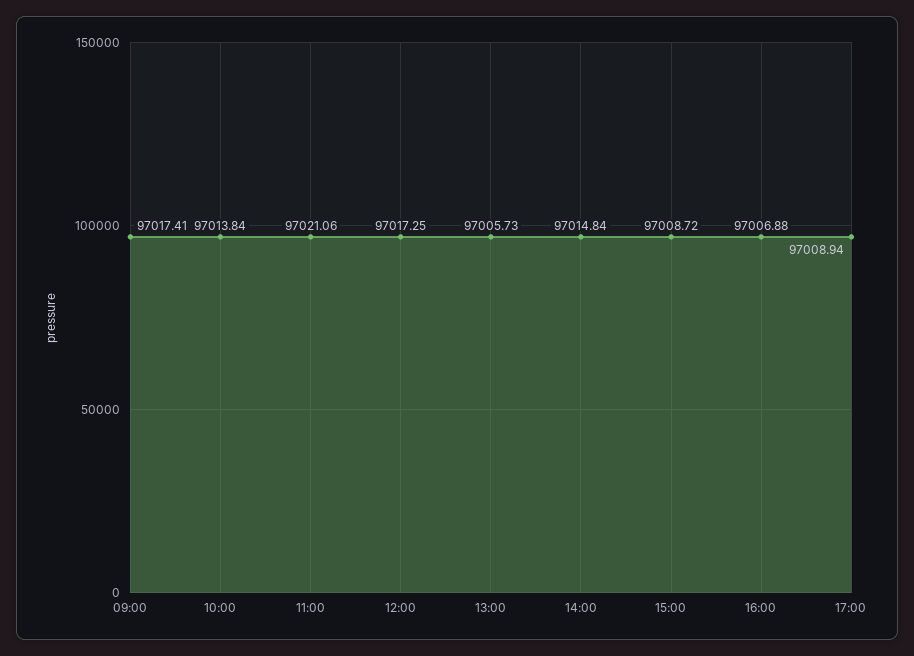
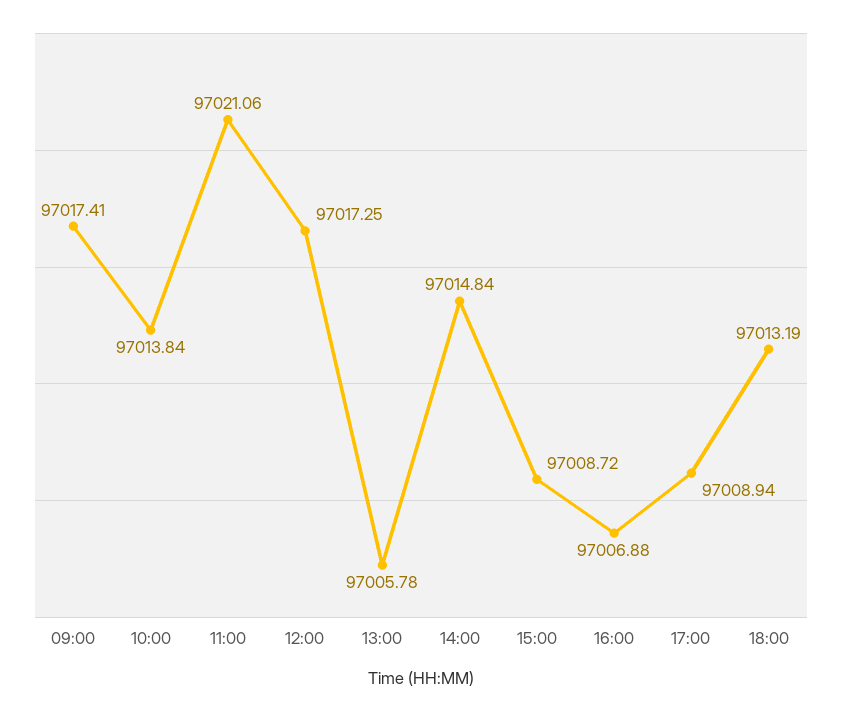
13:00: 97005.73 -> 97005.78
18:00: none -> 97013.19

